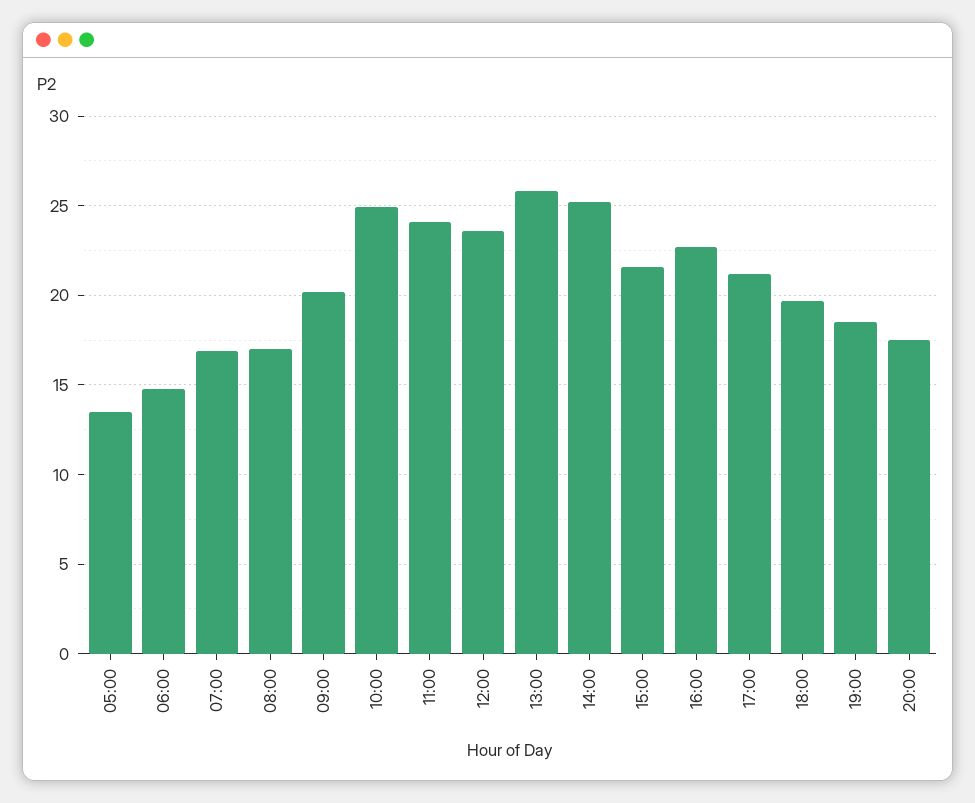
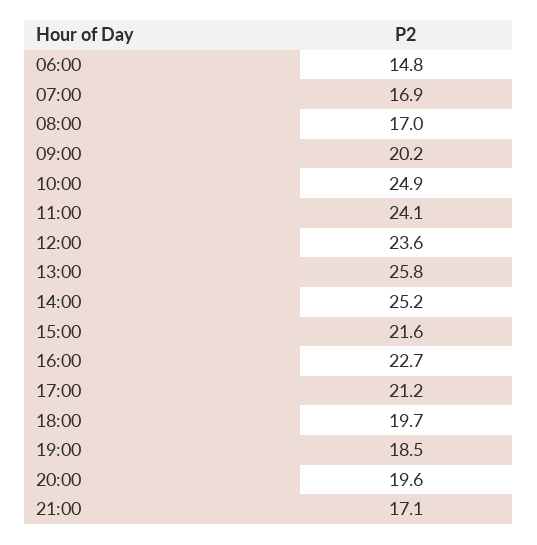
05:00: 13.5 -> none
20:00: 17.5 -> 19.6
21:00: none -> 17.1

